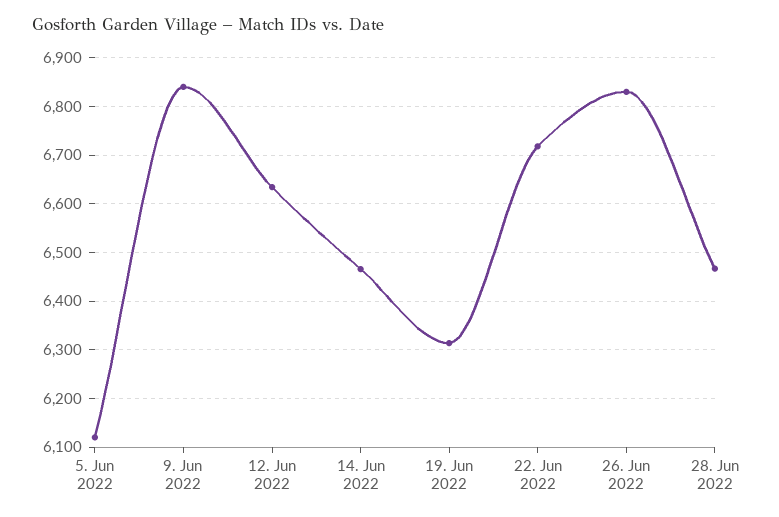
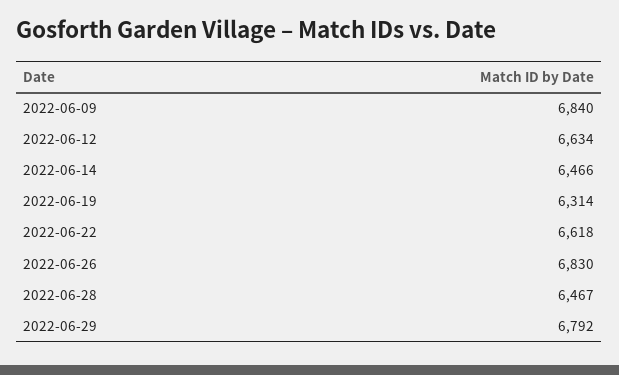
5. Jun 2022: 6120 -> none
22. Jun 2022: 6720 -> 6618
2022-06-29: none -> 6792

